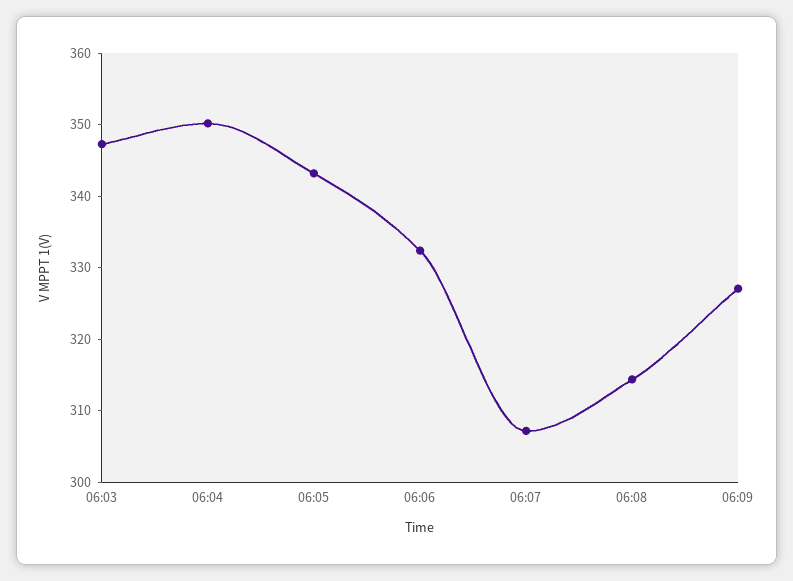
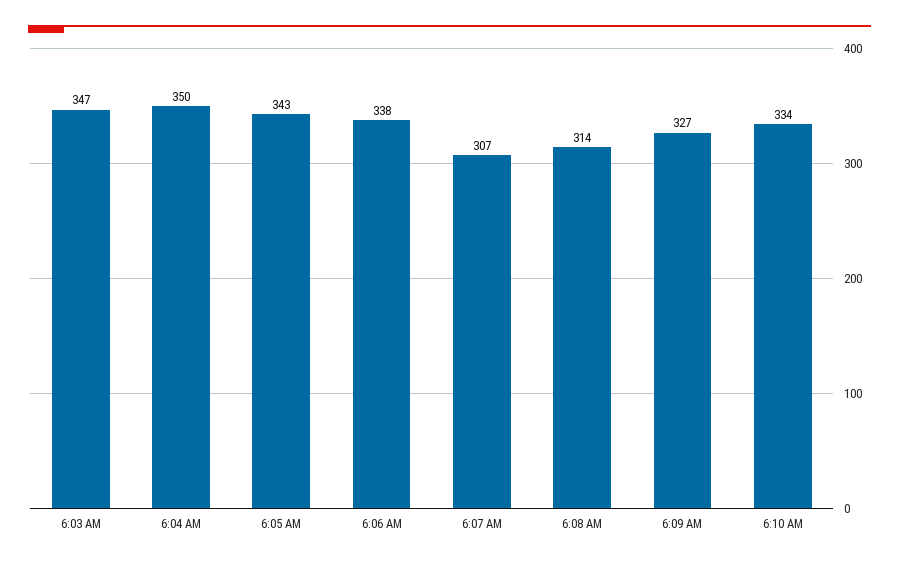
06:06: 332 -> 338
6:10 AM: none -> 334

